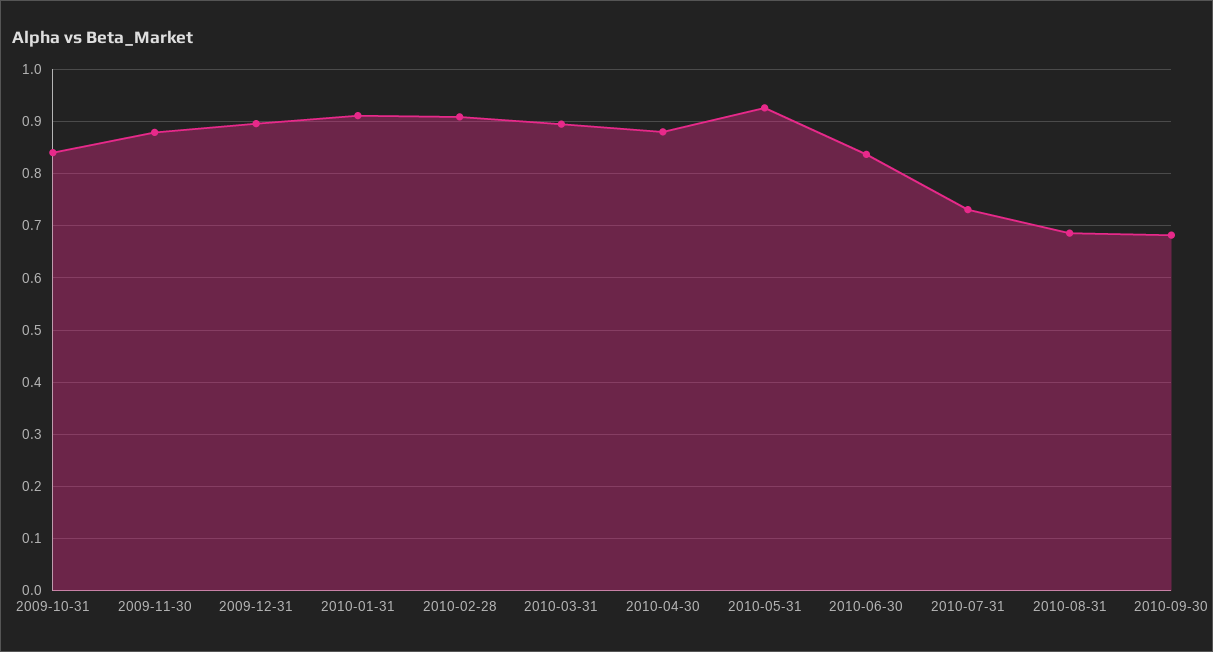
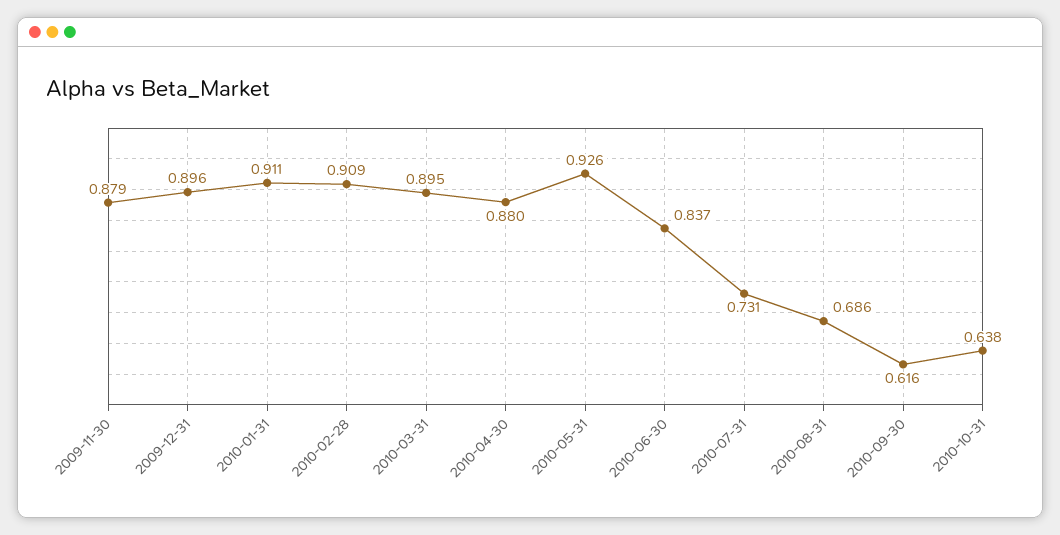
2009-10-31: 0.84 -> none
2010-09-30: 0.68 -> 0.616
2010-10-31: none -> 0.638

